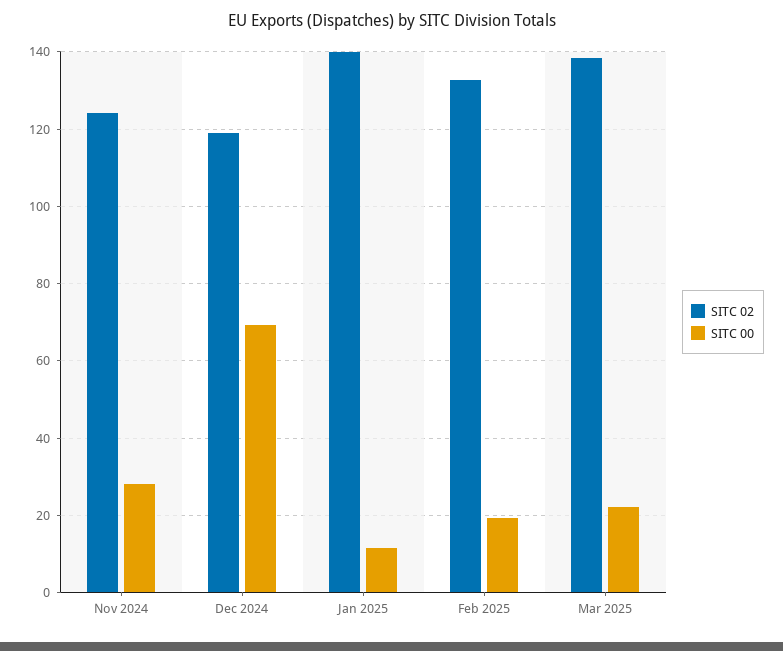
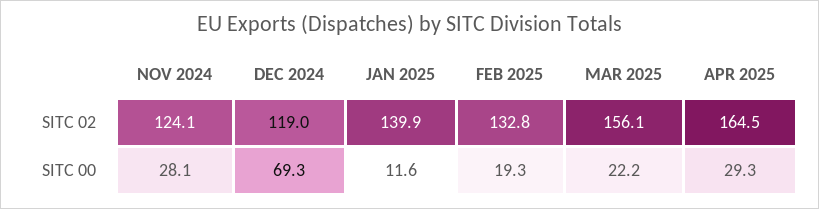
SITC 02, Mar 2025: 138 -> 156.1
SITC 02, APR 2025: none -> 164.5
SITC 00, APR 2025: none -> 29.3

